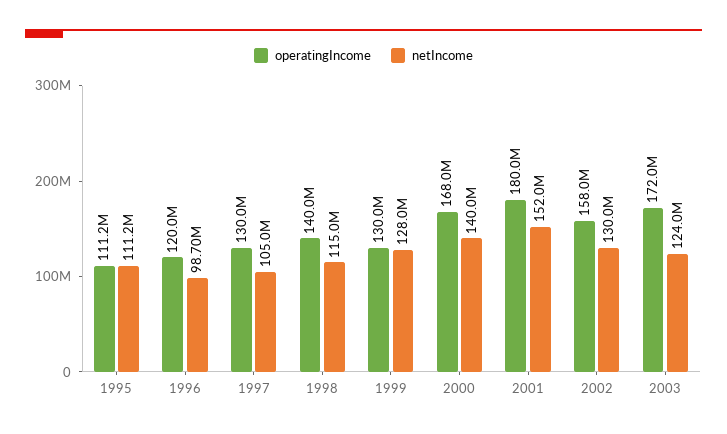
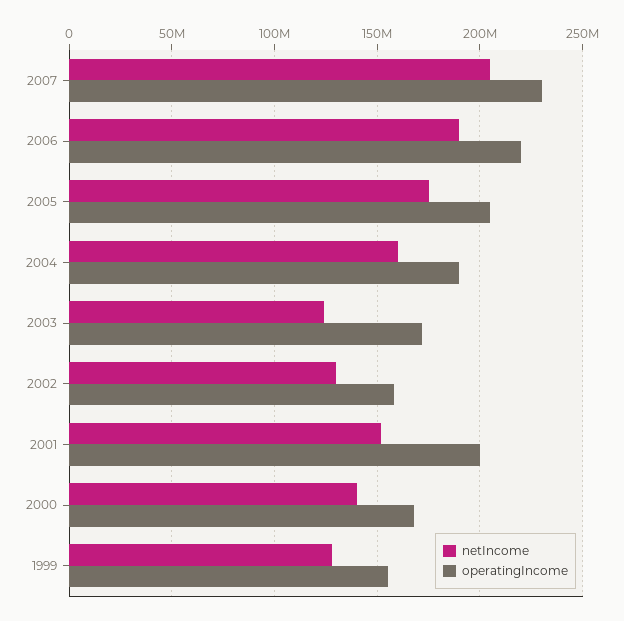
operatingIncome, 1995: 111200000 -> none
netIncome, 1995: 111200000 -> none
operatingIncome, 1996: 120000000 -> none
netIncome, 1996: 98700000 -> none
operatingIncome, 1997: 130000000 -> none
netIncome, 1997: 105000000 -> none
operatingIncome, 1998: 140000000 -> none
netIncome, 1998: 115000000 -> none
operatingIncome, 1999: 130000000 -> 155000000
operatingIncome, 2001: 180000000 -> 200000000
netIncome, 2007: none -> 205000000
operatingIncome, 2007: none -> 230000000
netIncome, 2006: none -> 190000000
operatingIncome, 2006: none -> 220000000
netIncome, 2005: none -> 175000000
operatingIncome, 2005: none -> 205000000
netIncome, 2004: none -> 160000000
operatingIncome, 2004: none -> 190000000

